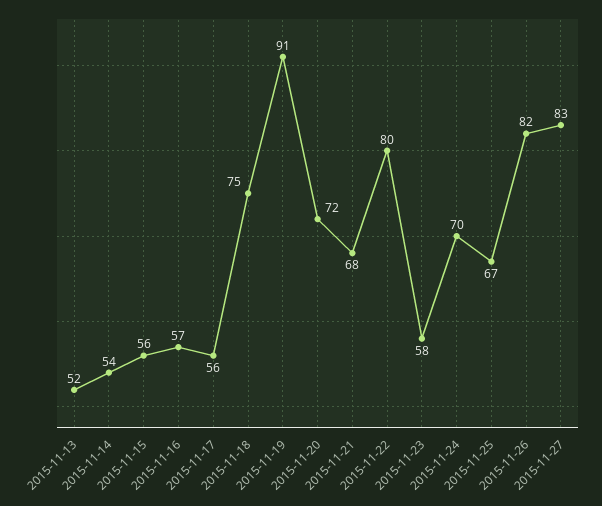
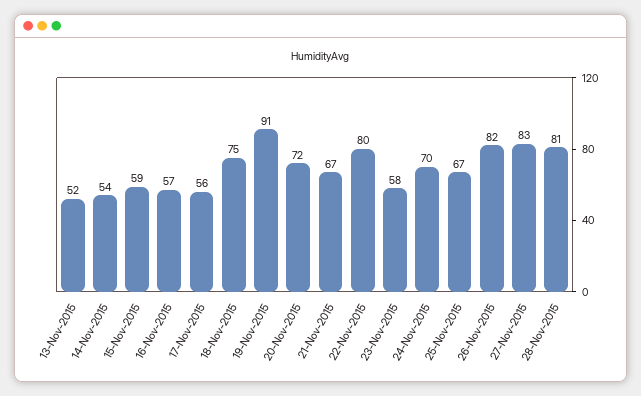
2015-11-15: 56 -> 59
2015-11-21: 68 -> 67
28-Nov-2015: none -> 81

